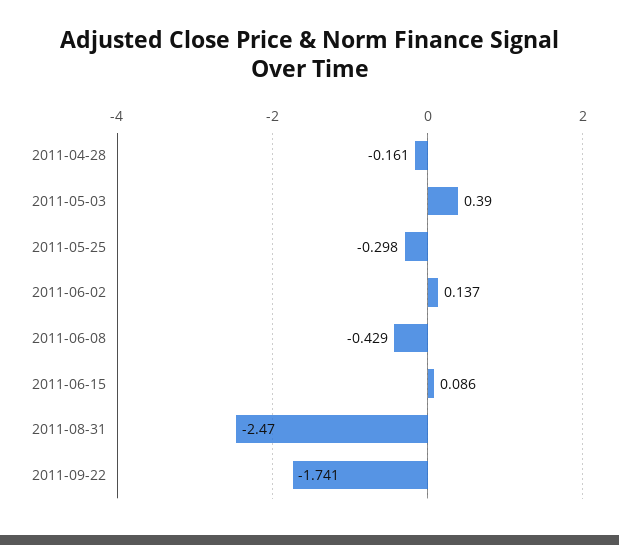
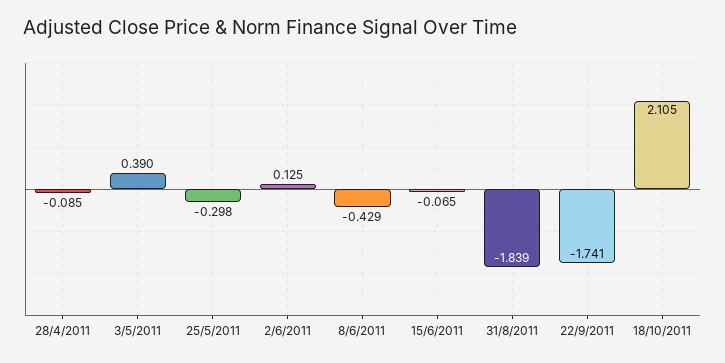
2011-04-28: -0.161 -> -0.085
2011-06-02: 0.137 -> 0.125
2011-06-15: 0.086 -> -0.065
2011-08-31: -2.47 -> -1.839
18/10/2011: none -> 2.105

